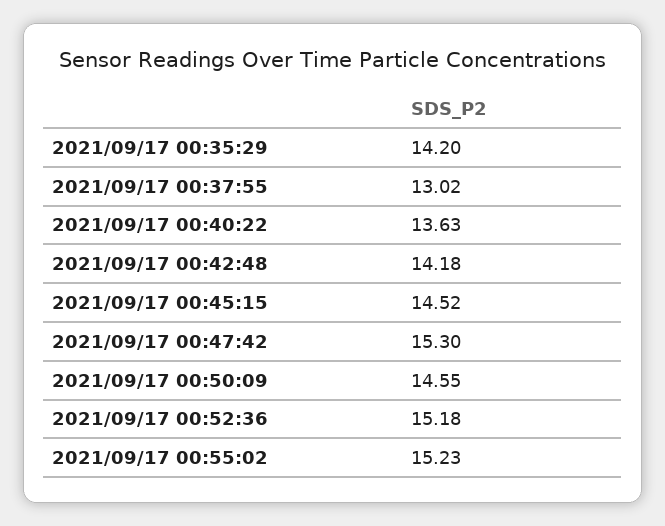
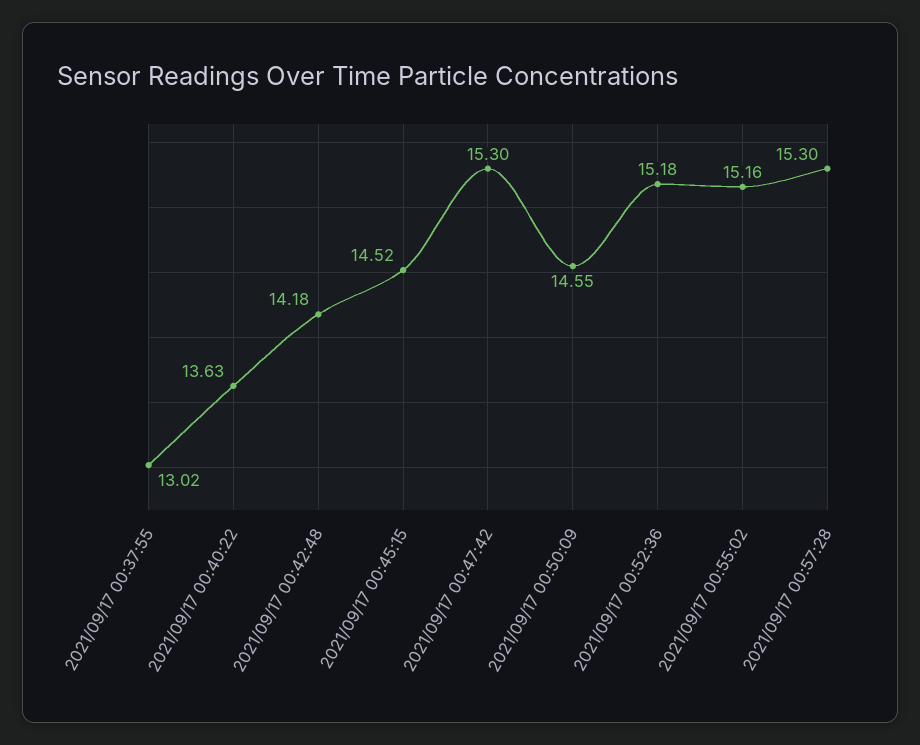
2021/09/17 00:35:29: 14.2 -> none
2021/09/17 00:55:02: 15.23 -> 15.16
2021/09/17 00:57:28: none -> 15.3

